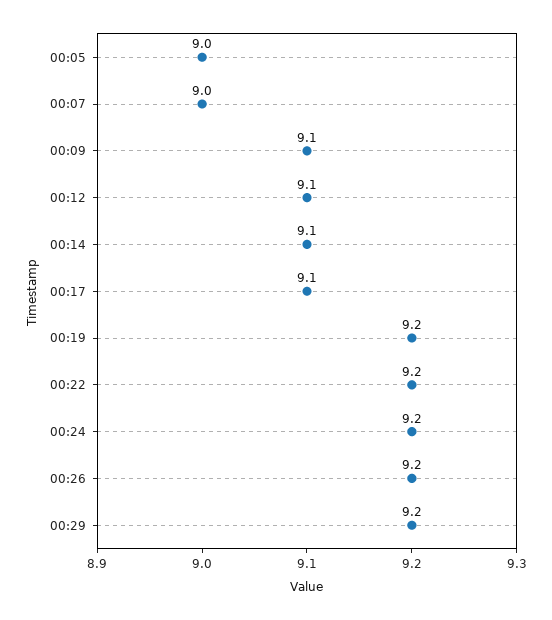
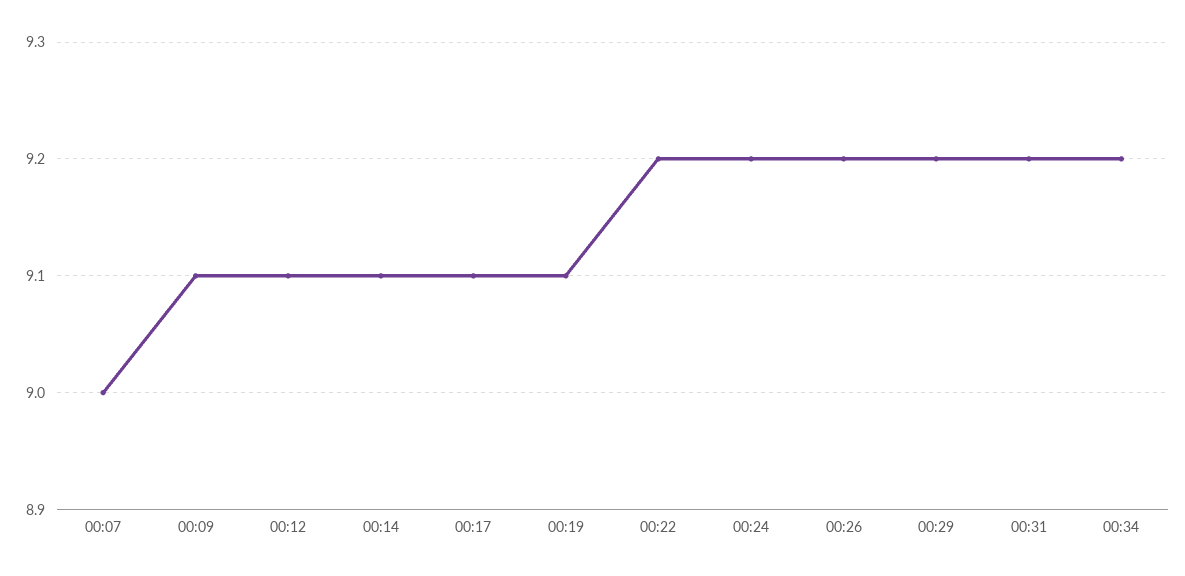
00:05: 9 -> none
00:19: 9.2 -> 9.1
00:31: none -> 9.2
00:34: none -> 9.2

